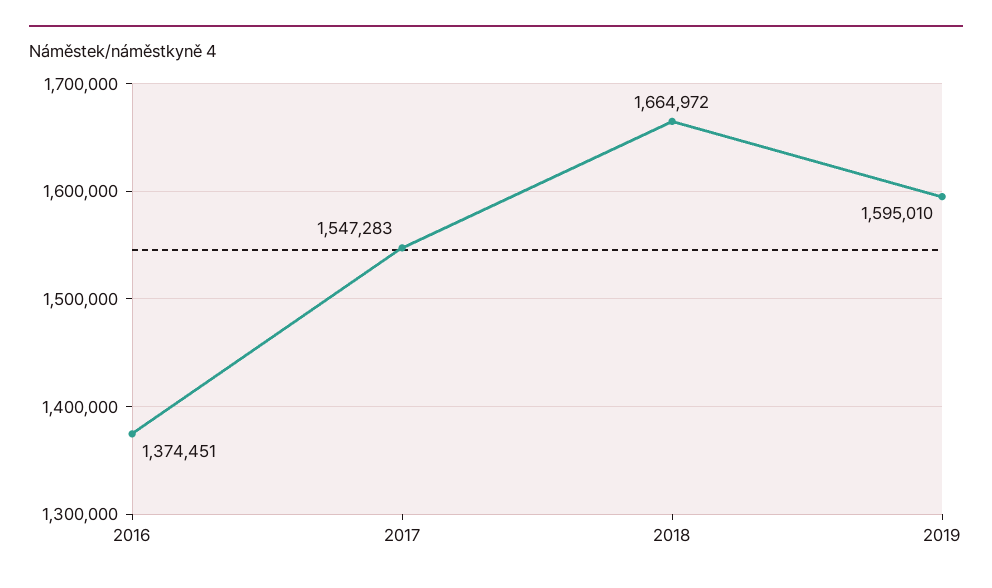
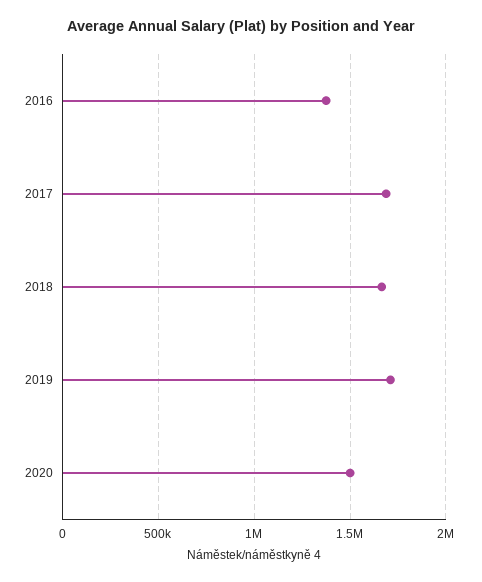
2017: 1547283 -> 1700000
2019: 1595010 -> 1700000
2020: none -> 1500000

